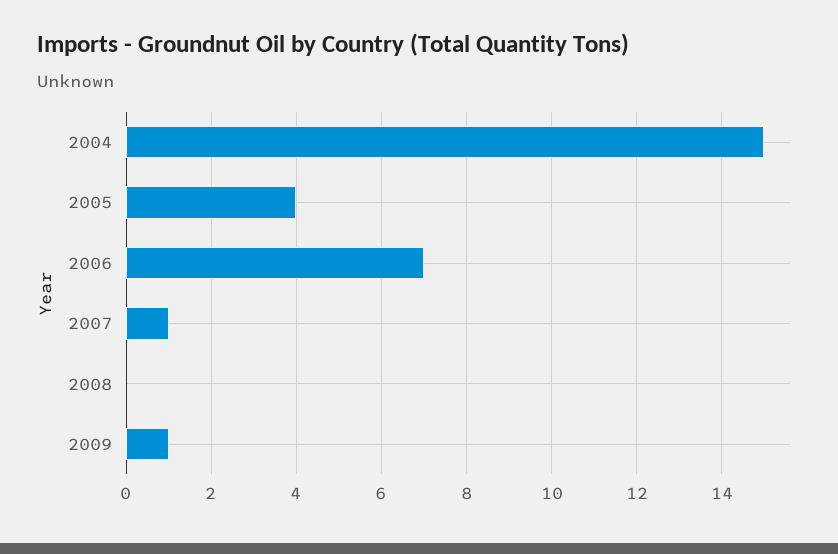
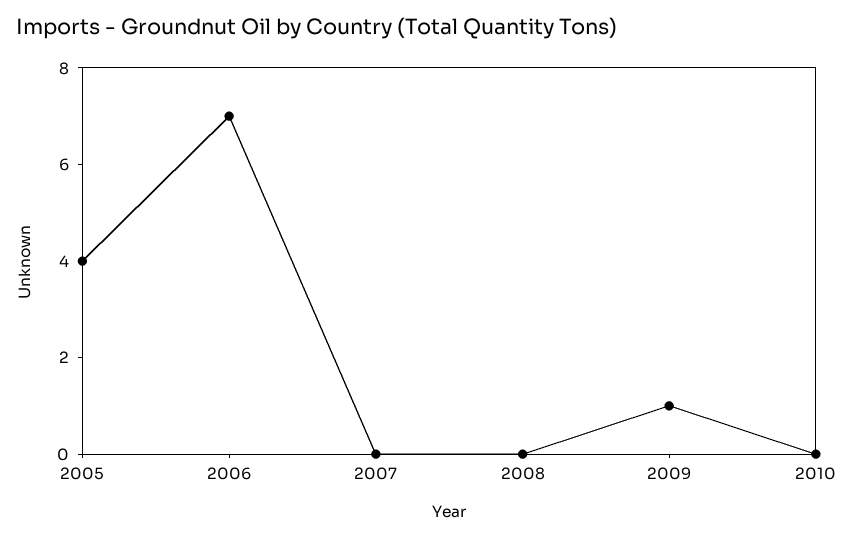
2004: 15 -> none
2007: 1 -> 0
2010: none -> 0

